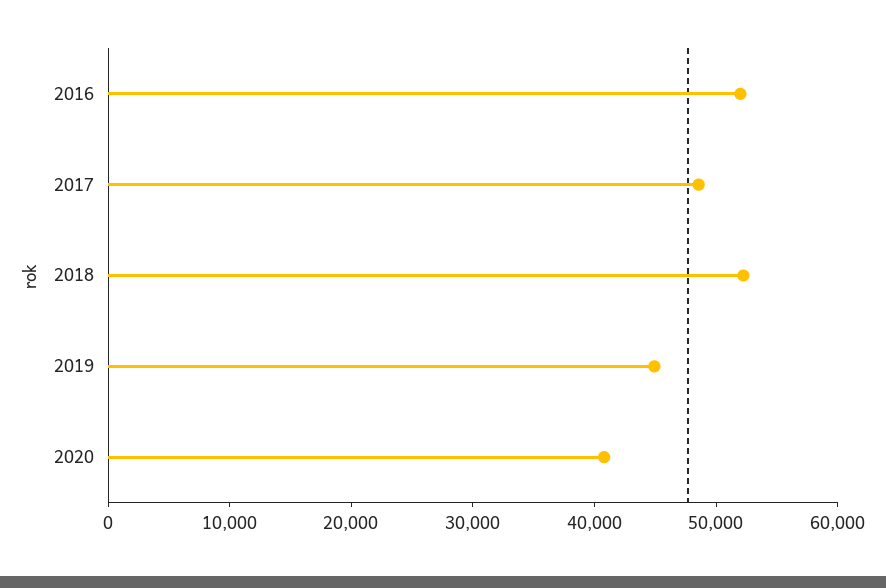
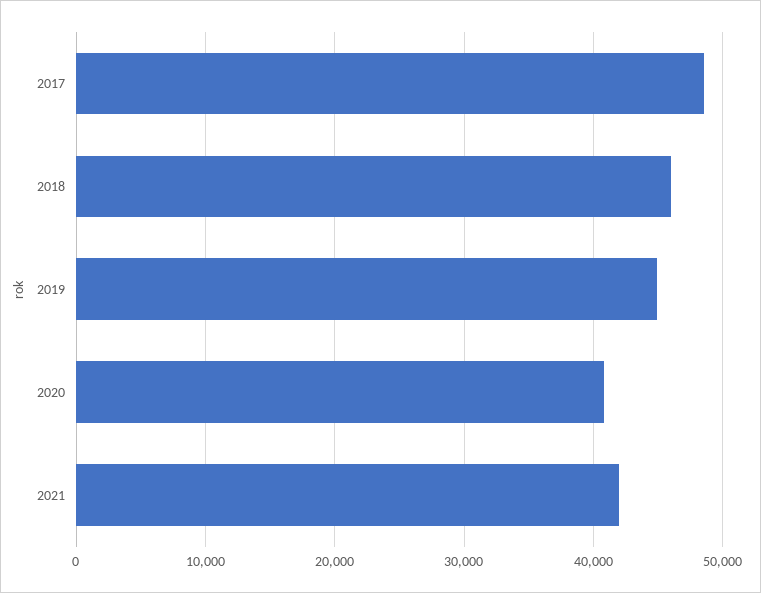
2016: 52000 -> none
2018: 52000 -> 46000
2021: none -> 42000

